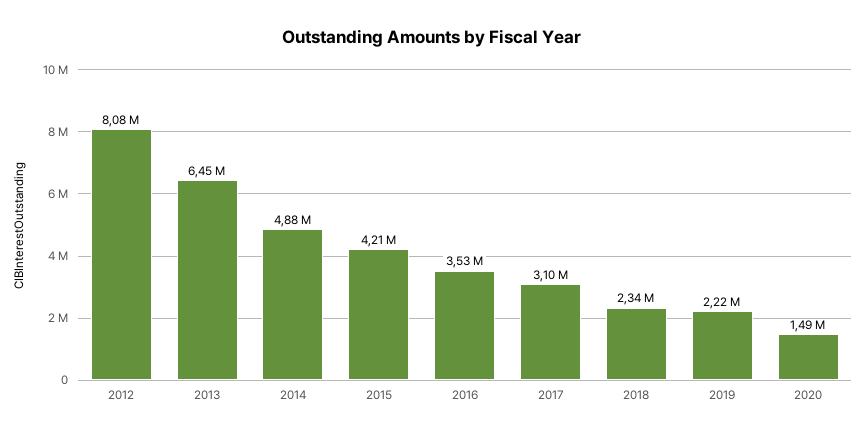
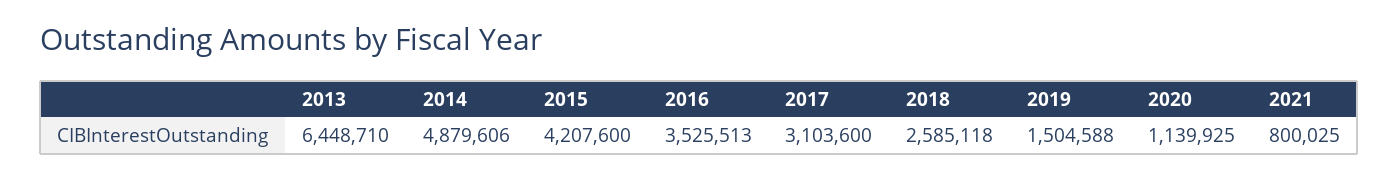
2012: 8080000 -> none
2018: 2340000 -> 2585118
2019: 2220000 -> 1504588
2020: 1490000 -> 1139925
2021: none -> 800025

